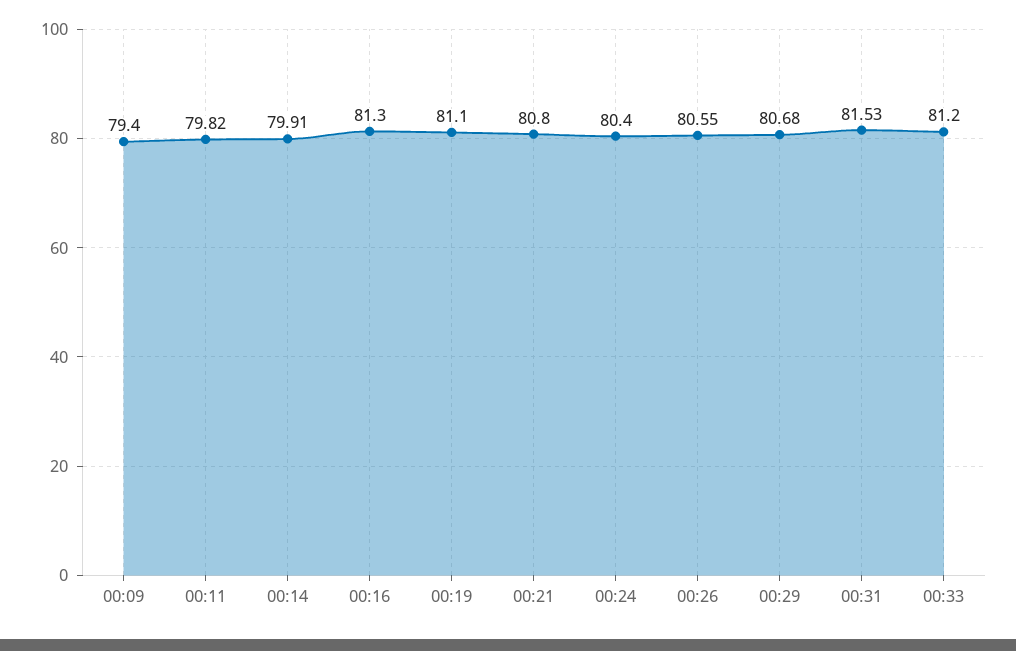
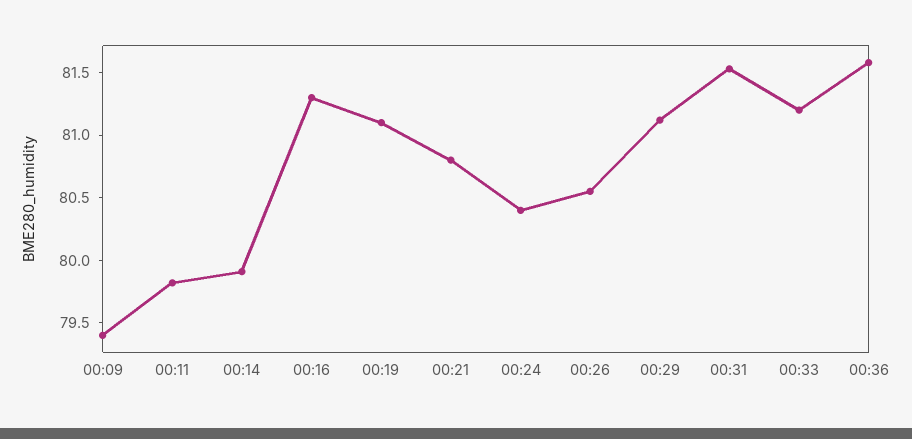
00:29: 80.68 -> 81.1
00:36: none -> 81.6

